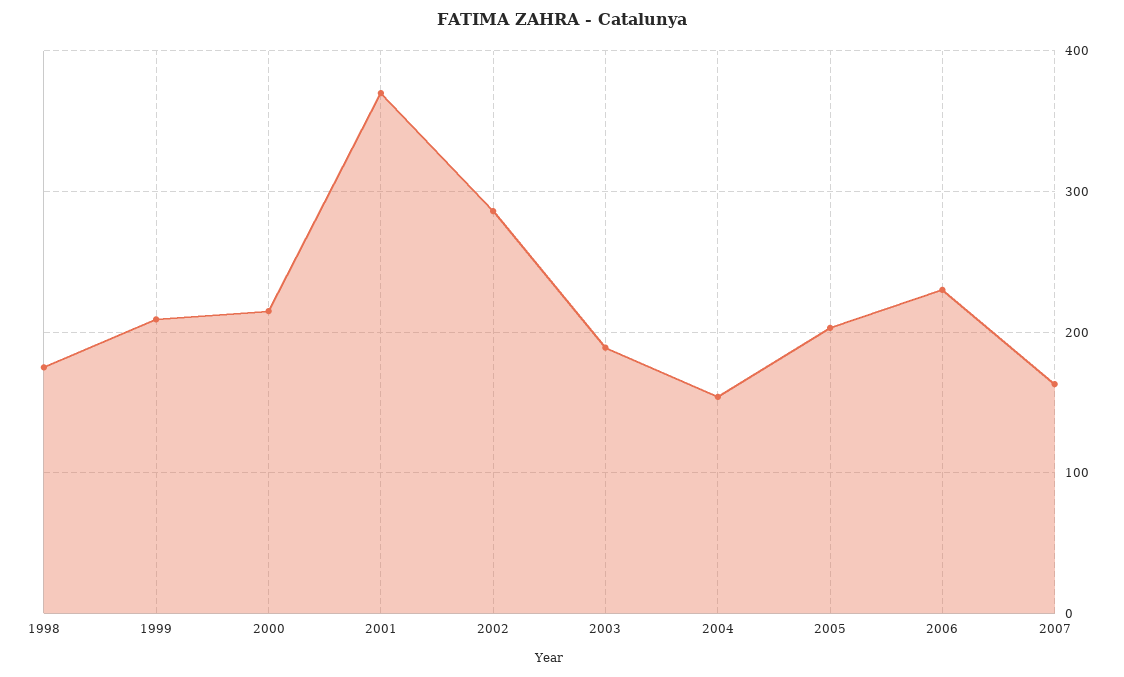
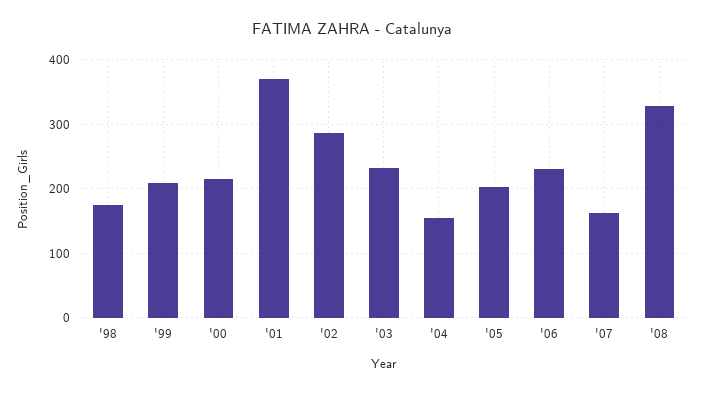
2003: 190 -> 230
'08: none -> 330

